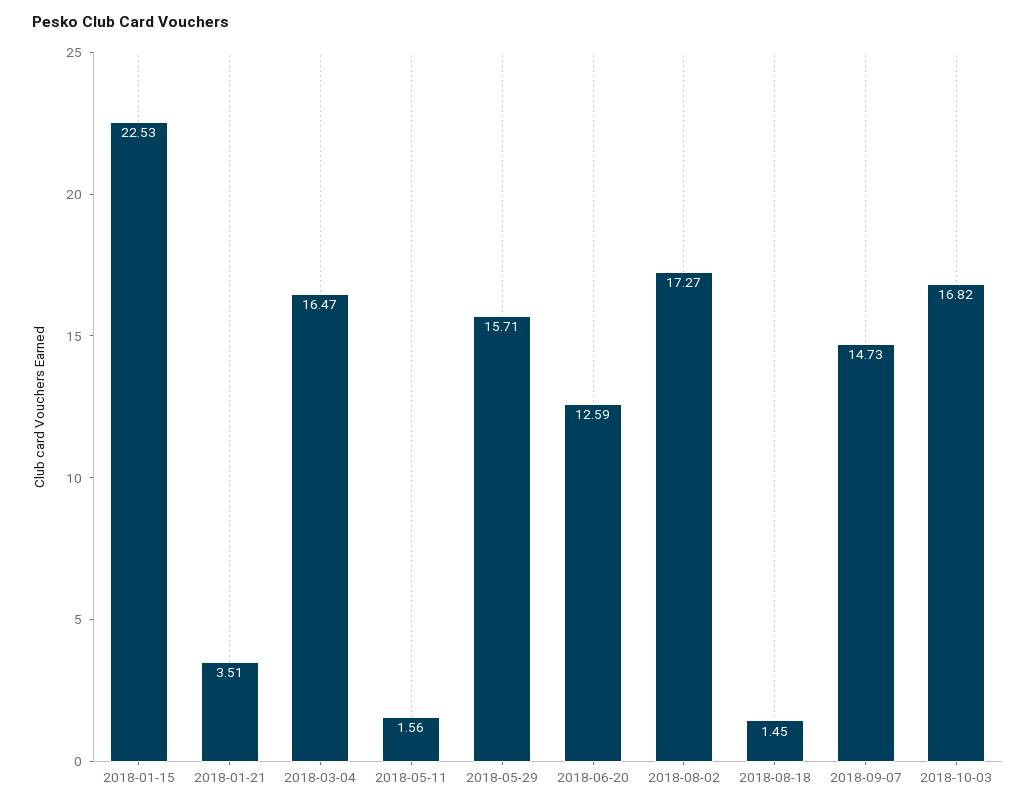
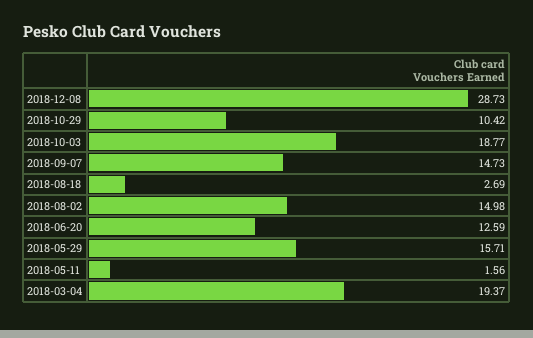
2018-01-15: 22.53 -> none
2018-01-21: 3.51 -> none
2018-03-04: 16.47 -> 19.37
2018-08-02: 17.27 -> 14.98
2018-08-18: 1.45 -> 2.69
2018-10-03: 16.82 -> 18.77
2018-12-08: none -> 28.73
2018-10-29: none -> 10.42

